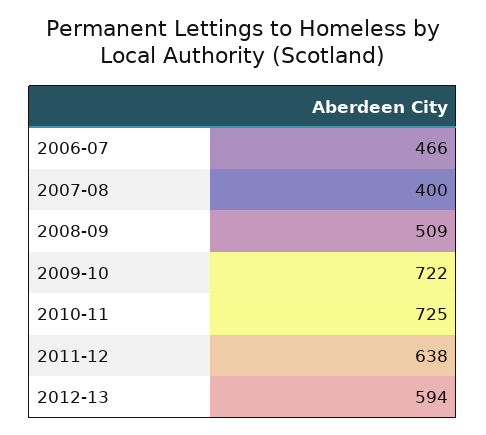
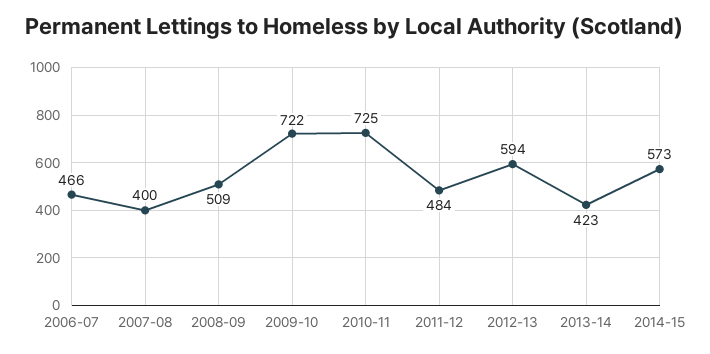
2011-12: 638 -> 484
2013-14: none -> 423
2014-15: none -> 573

